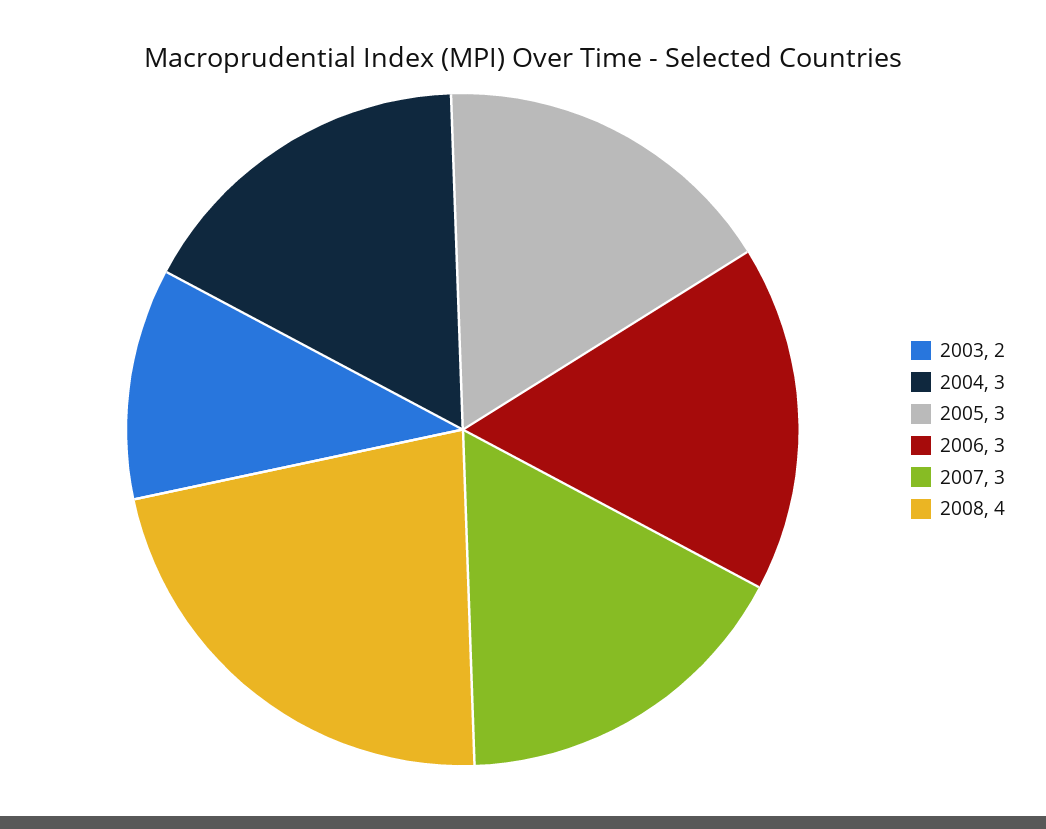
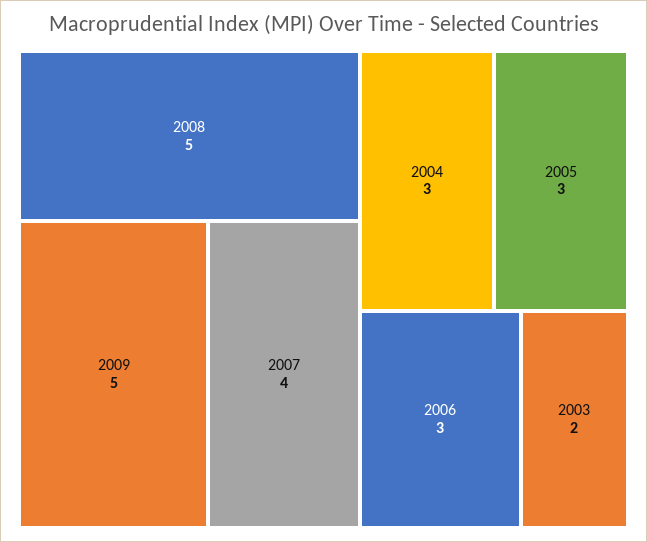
2007: 3 -> 4
2008: 4 -> 5
2009: none -> 5

